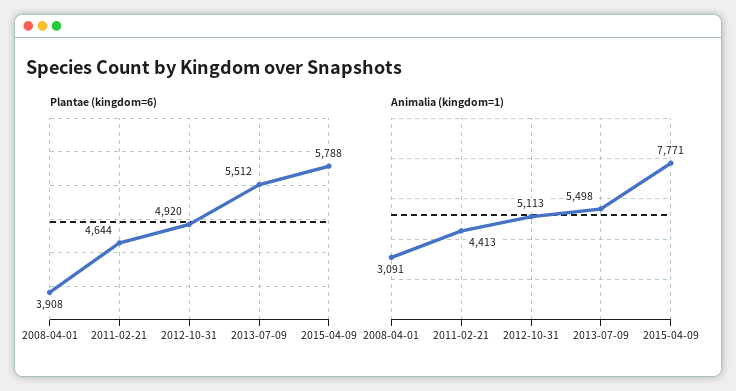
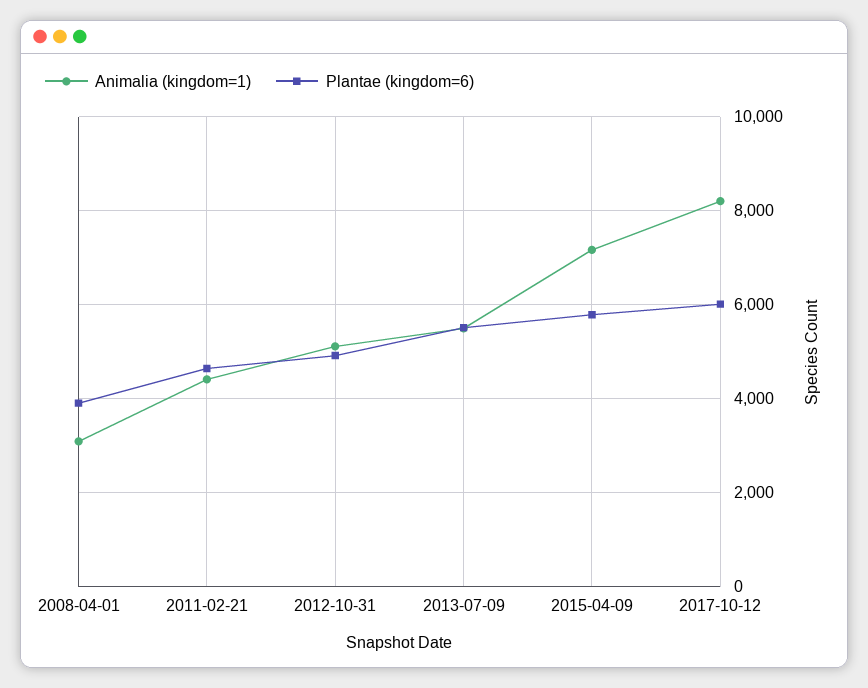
Animalia (kingdom=1), 2015-04-09: 7771 -> 7200
Animalia (kingdom=1), 2017-10-12: none -> 8200
Plantae (kingdom=6), 2017-10-12: none -> 6000

